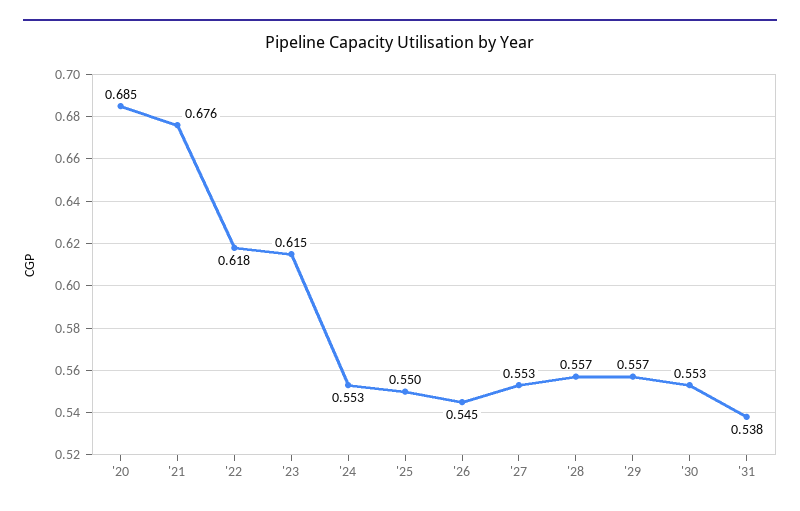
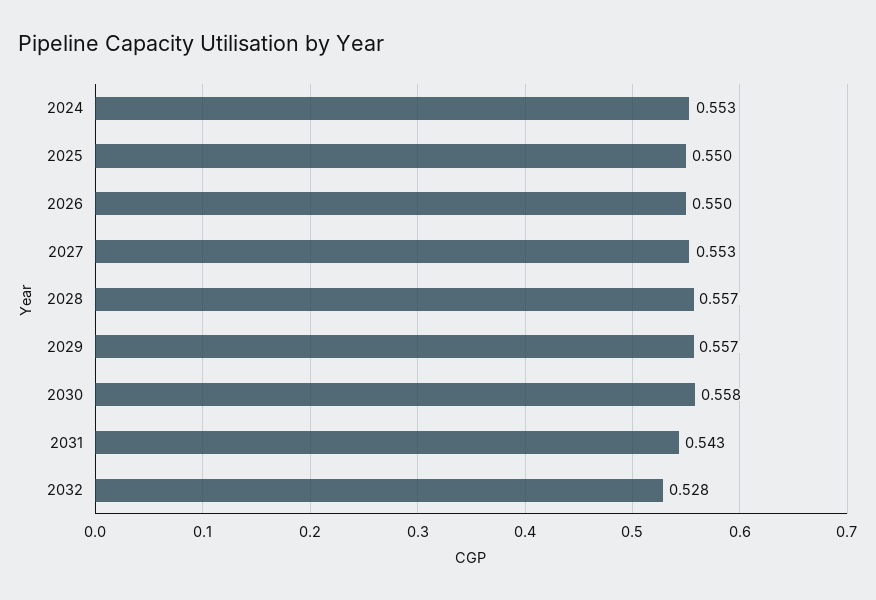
'20: 0.685 -> none
'21: 0.676 -> none
'22: 0.618 -> none
'23: 0.615 -> none
'26: 0.545 -> 0.55
'30: 0.553 -> 0.558
'31: 0.538 -> 0.543
2032: none -> 0.528

